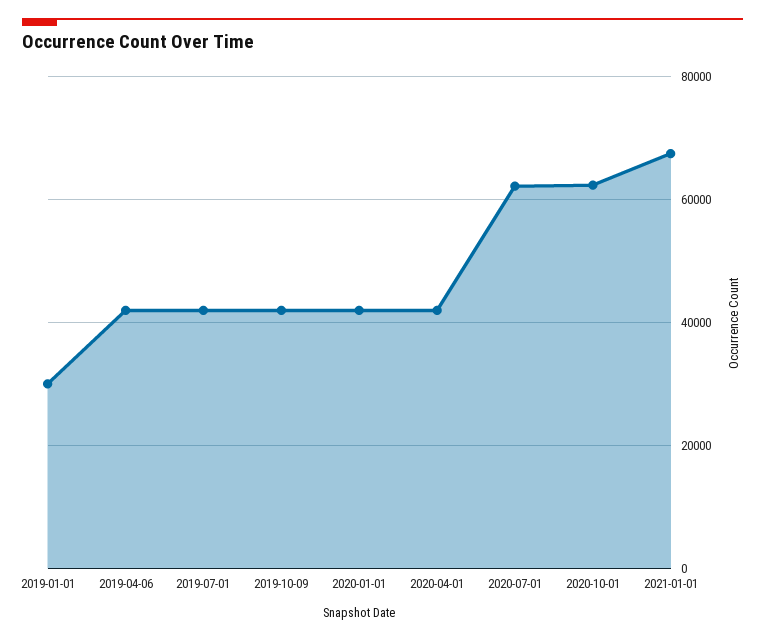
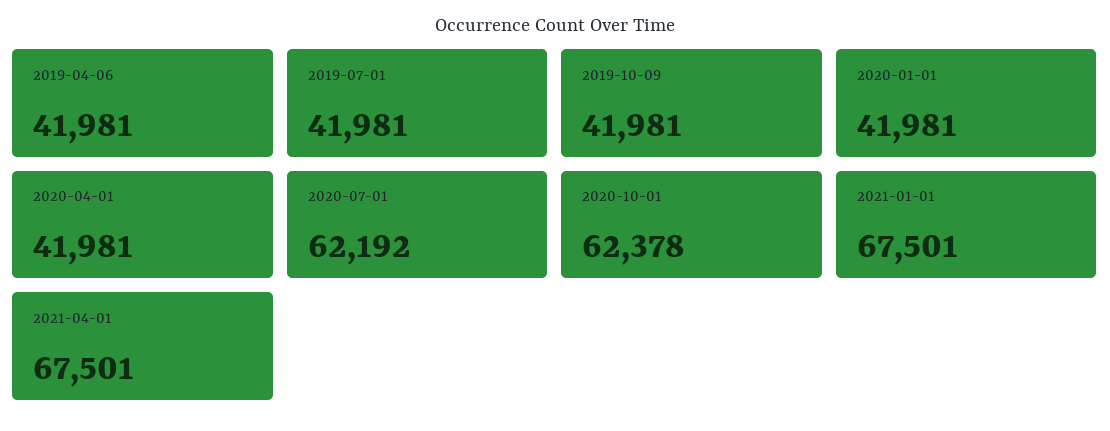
2019-01-01: 30000 -> none
2021-04-01: none -> 67501

